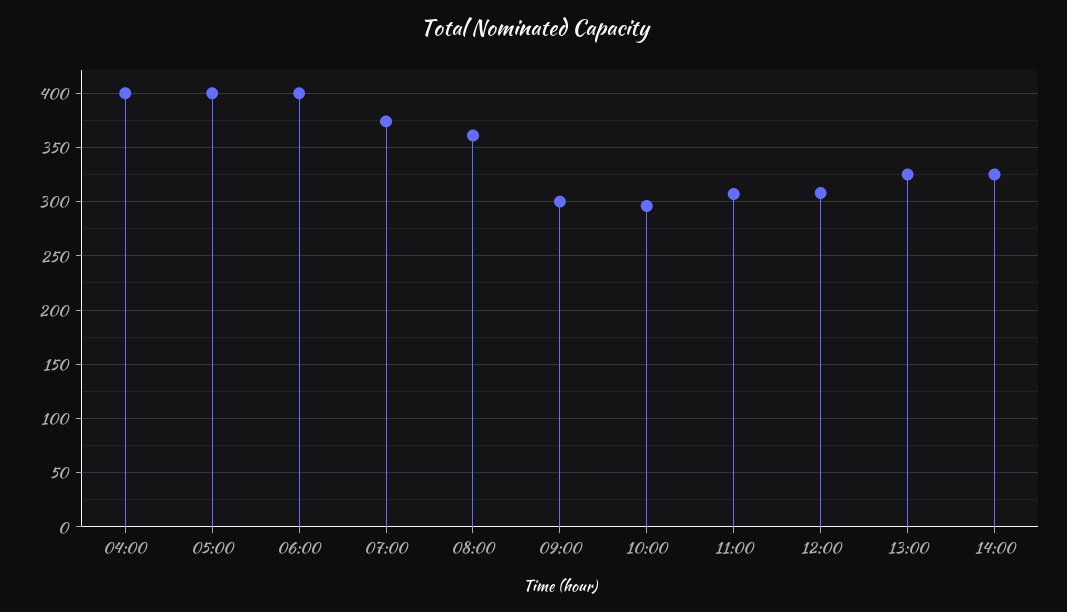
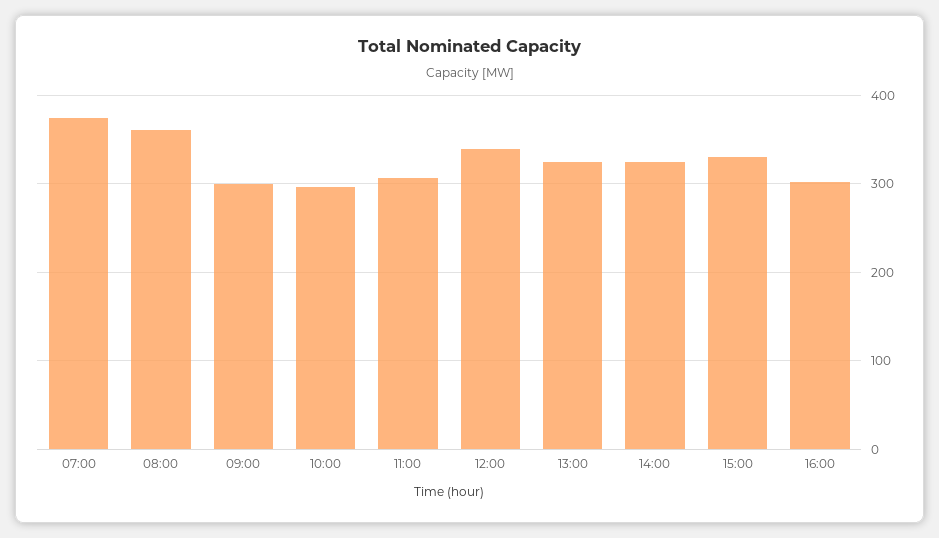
04:00: 400 -> none
05:00: 400 -> none
06:00: 400 -> none
12:00: 310 -> 340
15:00: none -> 330
16:00: none -> 300

